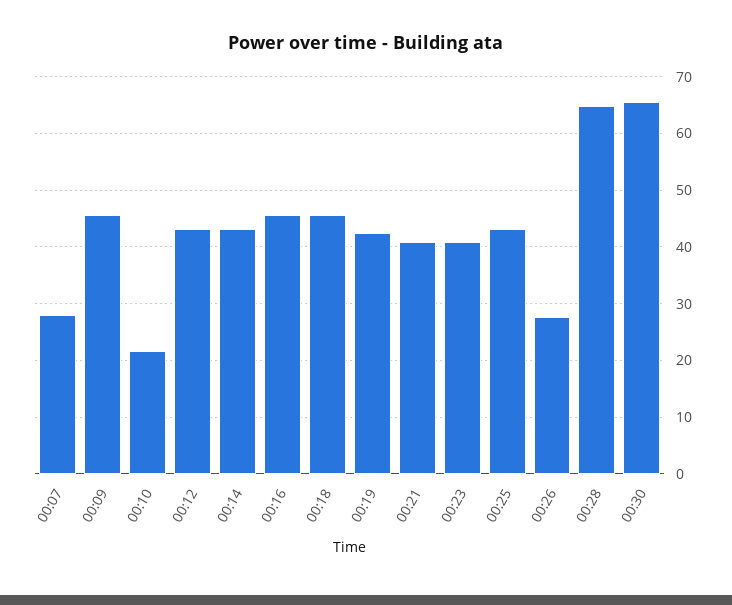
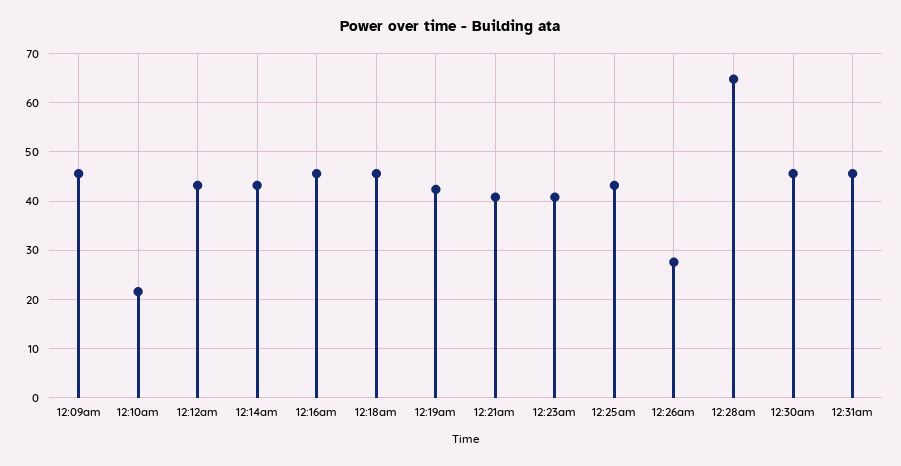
00:07: 28 -> none
00:30: 66 -> 46
12:31am: none -> 46

